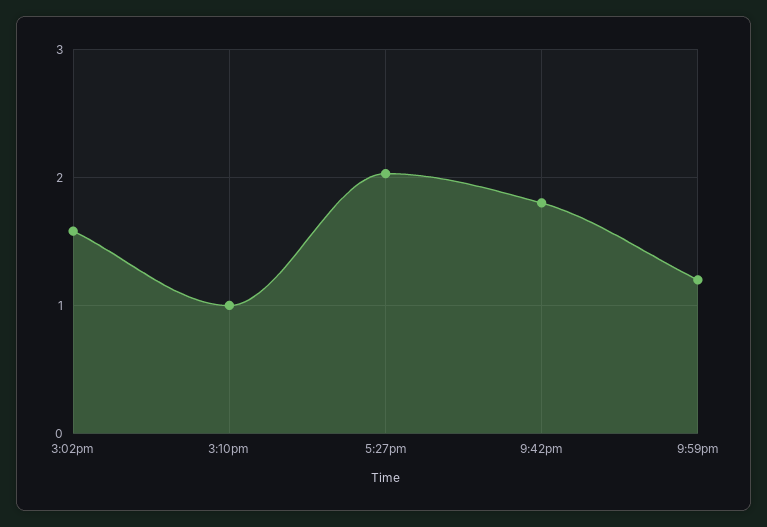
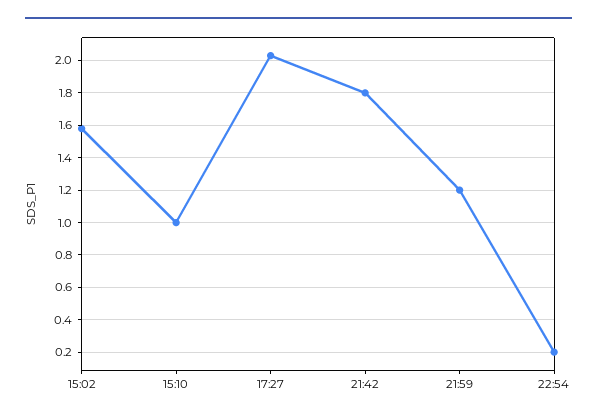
22:54: none -> 0.2

